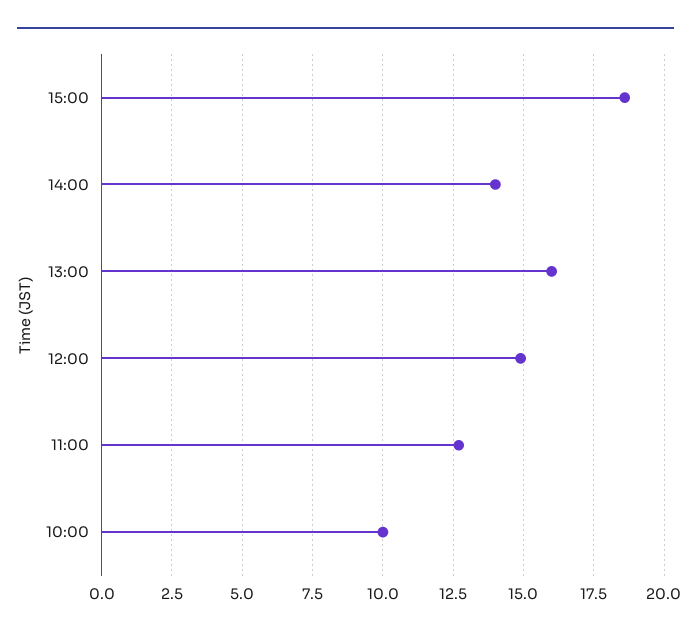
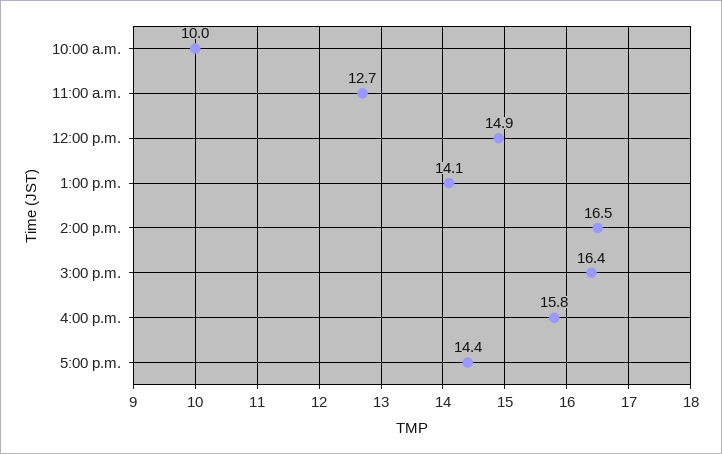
15:00: 18.5 -> 16.4
14:00: 14 -> 16.5
13:00: 16 -> 14.1
4:00 p.m.: none -> 15.8
5:00 p.m.: none -> 14.4

